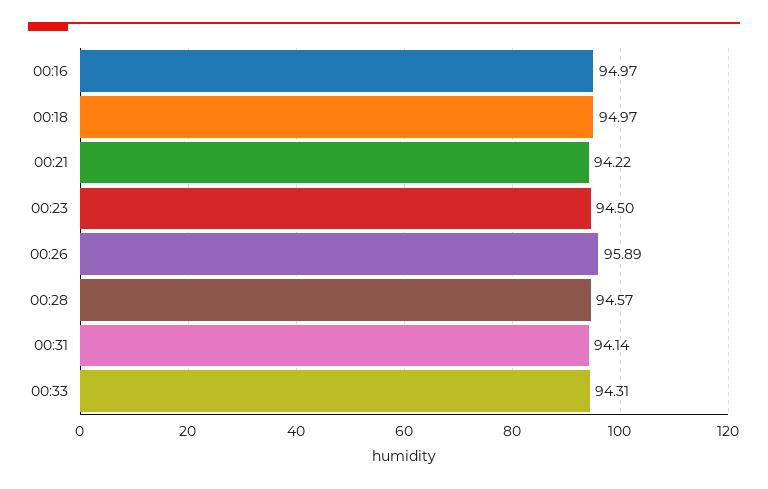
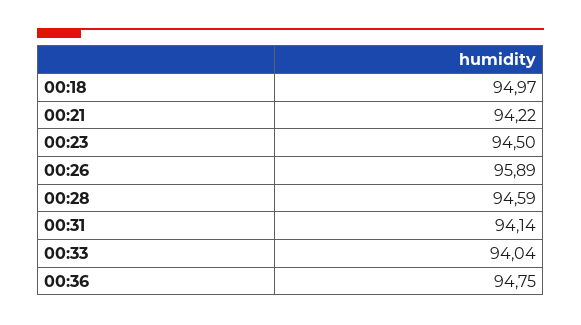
00:16: 94.97 -> none
00:28: 94.57 -> 94.59
00:33: 94.31 -> 94.04
00:36: none -> 94.75

